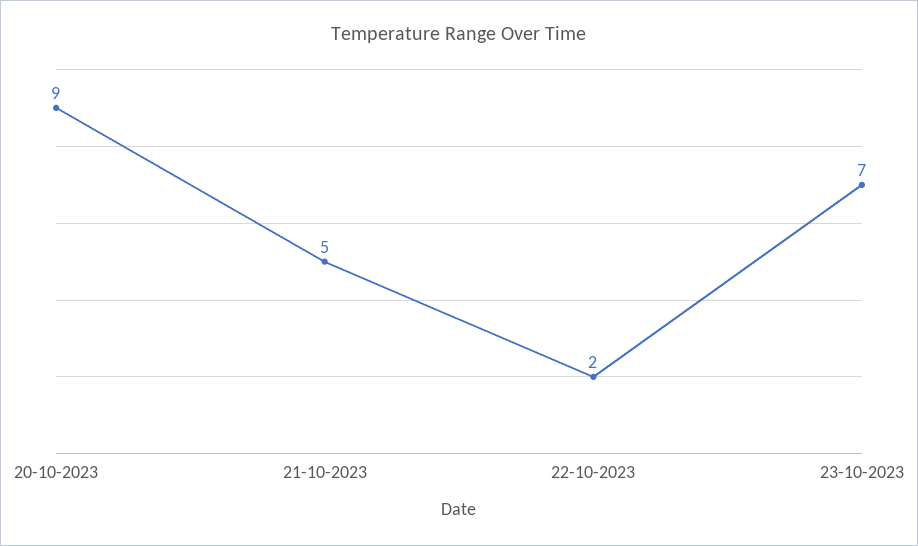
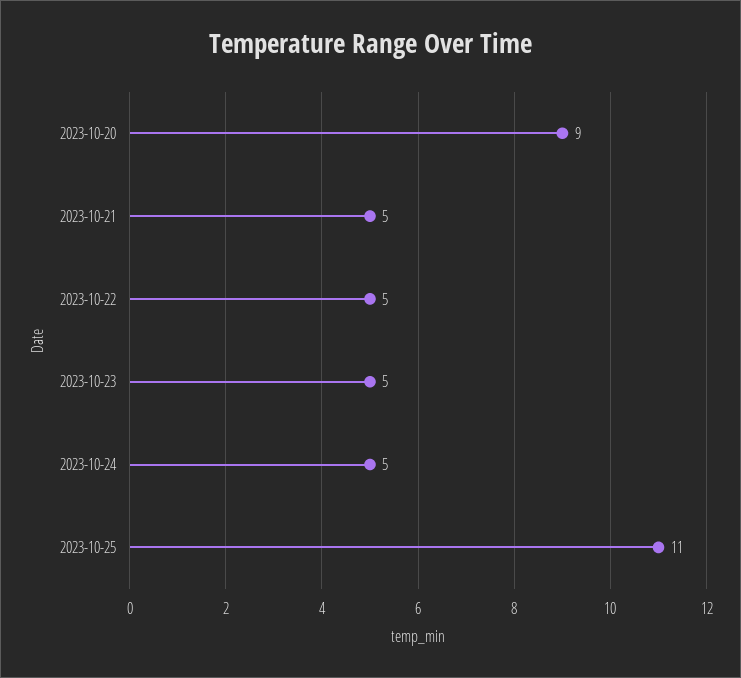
22-10-2023: 2 -> 5
23-10-2023: 7 -> 5
2023-10-24: none -> 5
2023-10-25: none -> 11

